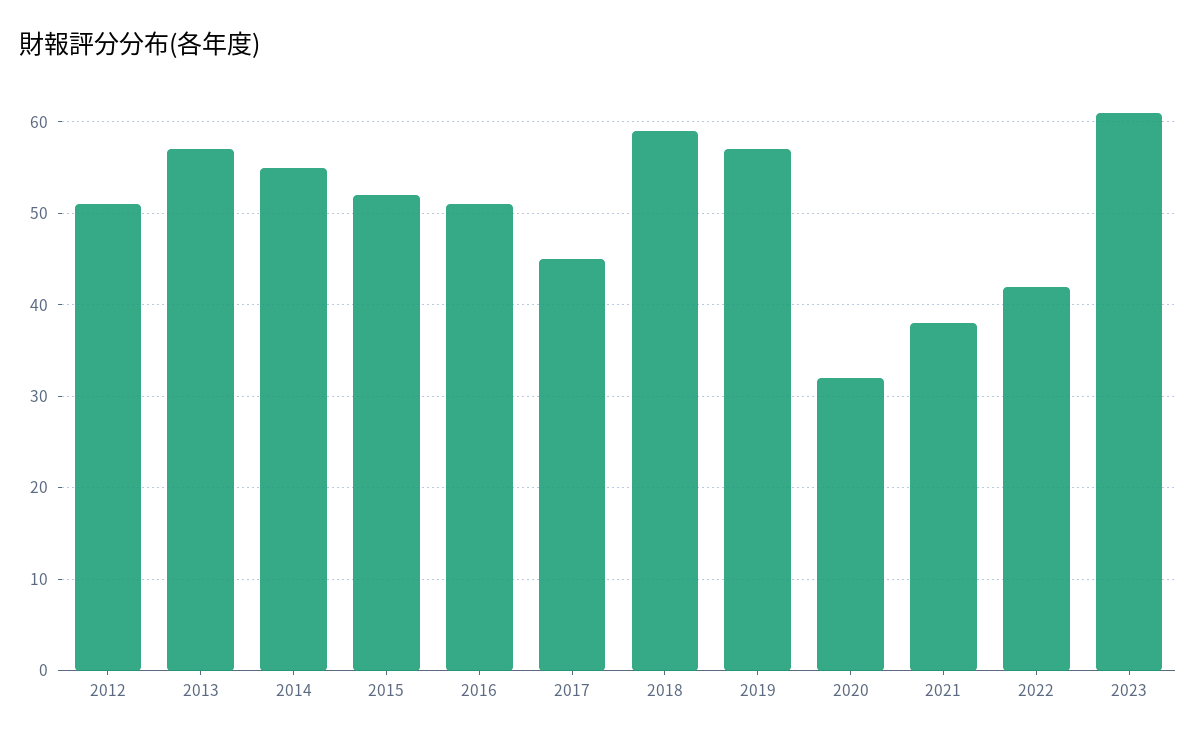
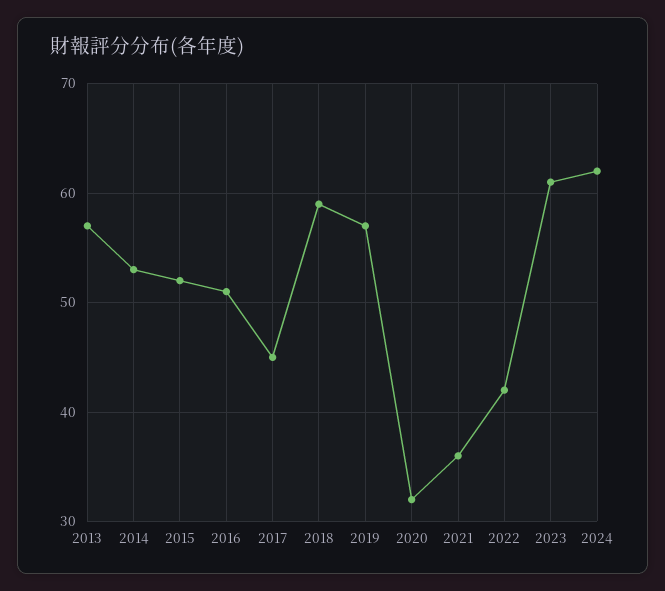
2012: 51 -> none
2014: 55 -> 53
2021: 38 -> 36
2024: none -> 62

